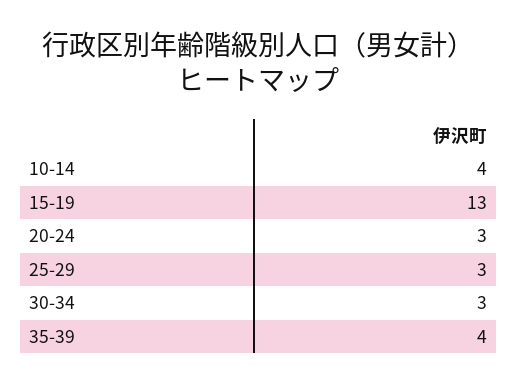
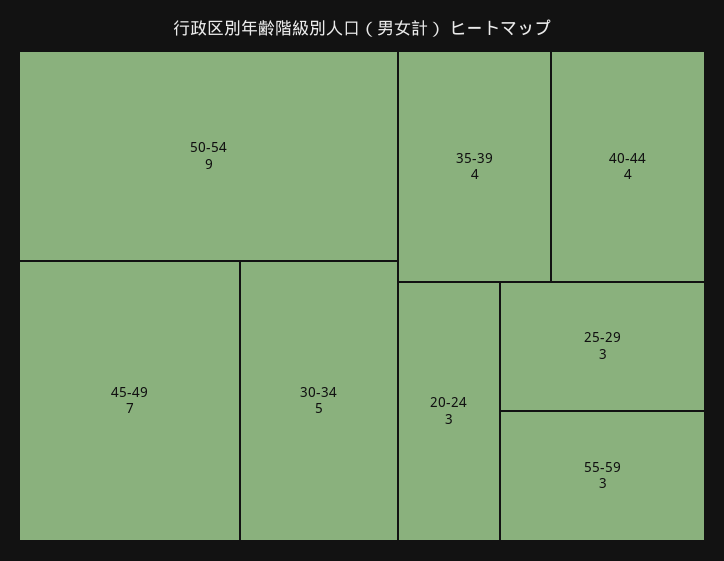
10-14: 4 -> none
15-19: 13 -> none
30-34: 3 -> 5
50-54: none -> 9
45-49: none -> 7
40-44: none -> 4
55-59: none -> 3

